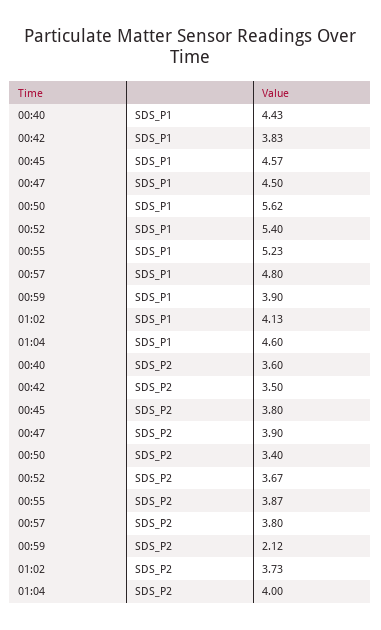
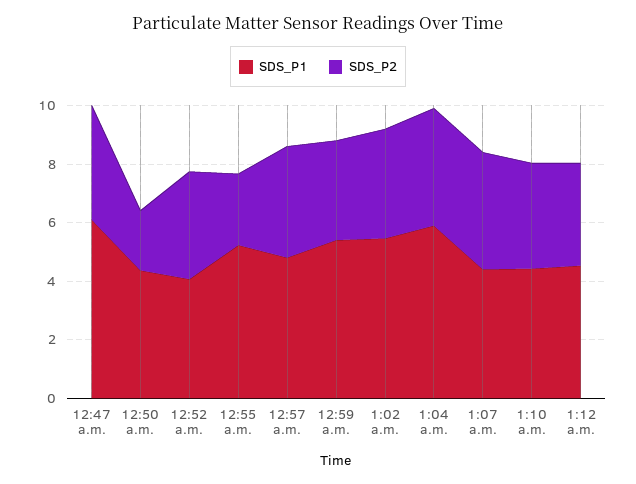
SDS_P1, 00:40: 4.43 -> none
SDS_P1, 00:42: 3.83 -> none
SDS_P1, 00:45: 4.57 -> none
SDS_P1, 00:47: 4.5 -> 6
SDS_P1, 00:50: 5.62 -> 4.5
SDS_P1, 00:52: 5.4 -> 4
SDS_P1, 00:59: 3.9 -> 5.5
SDS_P1, 01:02: 4.13 -> 5.5
SDS_P1, 01:04: 4.6 -> 6
SDS_P2, 00:40: 3.6 -> none
SDS_P2, 00:42: 3.5 -> none
SDS_P2, 00:45: 3.8 -> none
SDS_P2, 00:50: 3.4 -> 2
SDS_P2, 00:55: 3.87 -> 2.5
SDS_P2, 00:59: 2.12 -> 3.5
SDS_P1, 1:07 a.m.: none -> 4.5
SDS_P2, 1:07 a.m.: none -> 4
SDS_P1, 1:10 a.m.: none -> 4.5
SDS_P2, 1:10 a.m.: none -> 3.5
SDS_P1, 1:12 a.m.: none -> 4.5
SDS_P2, 1:12 a.m.: none -> 3.5

